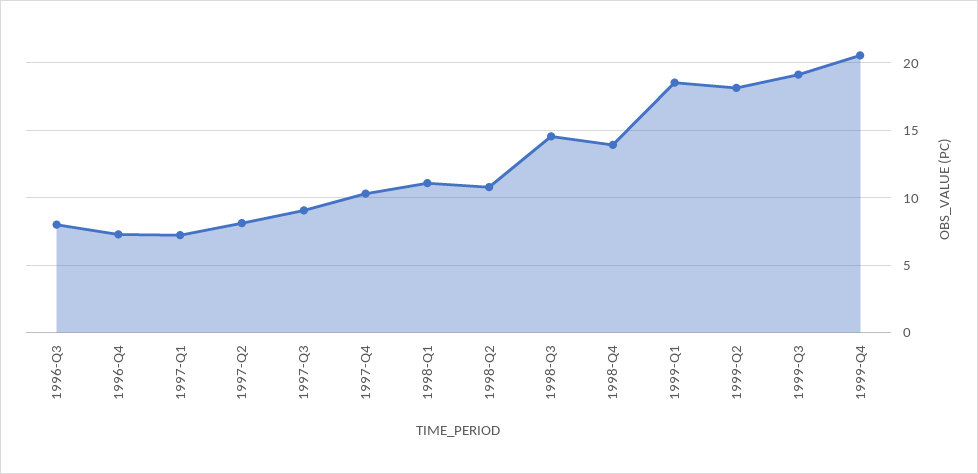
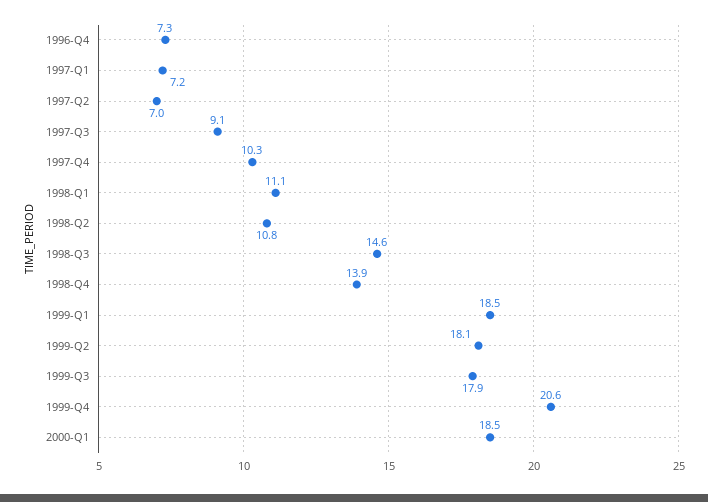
1996-Q3: 8 -> none
1997-Q2: 8 -> 7
1999-Q3: 19 -> 17.9
2000-Q1: none -> 18.5

